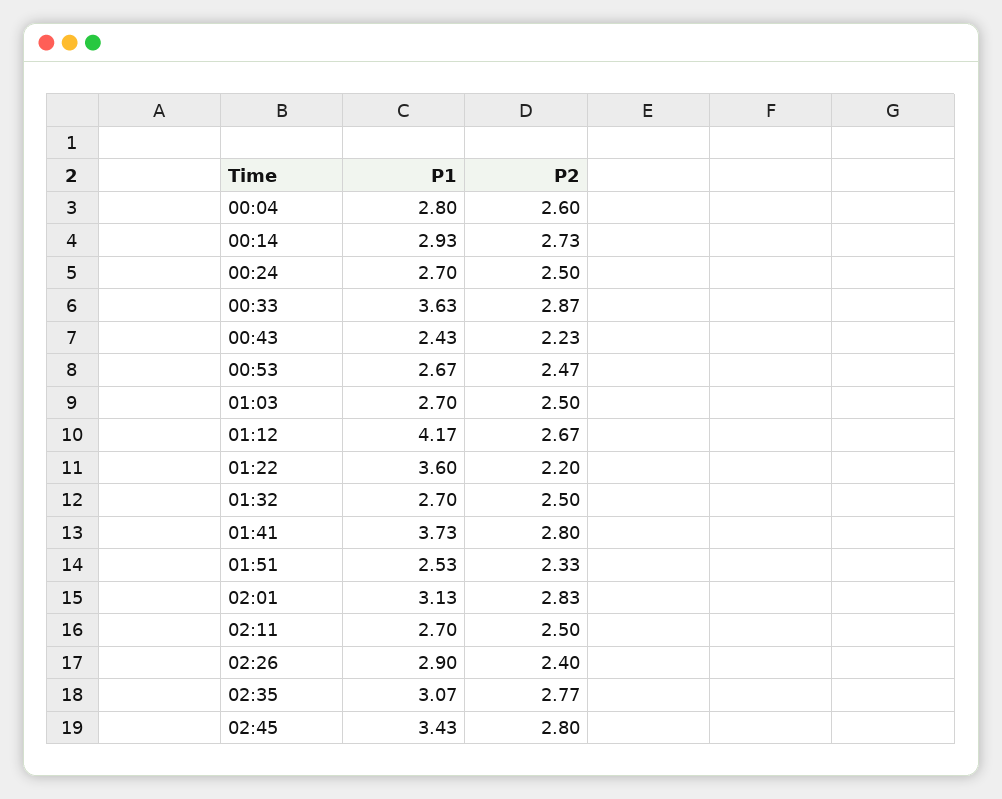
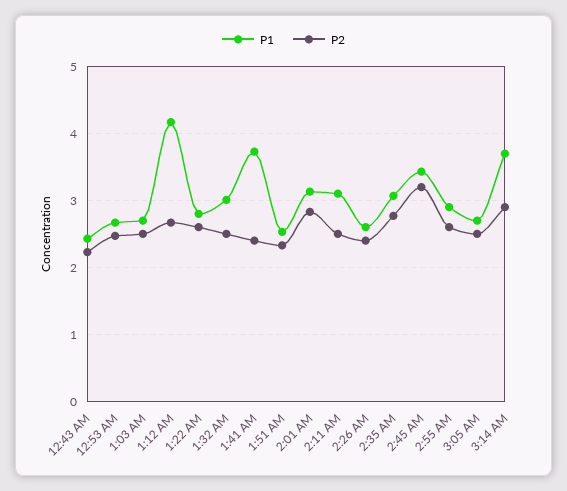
P1, 00:04: 2.8 -> none
P2, 00:04: 2.6 -> none
P1, 00:14: 2.93 -> none
P2, 00:14: 2.73 -> none
P1, 00:24: 2.7 -> none
P2, 00:24: 2.5 -> none
P1, 00:33: 3.63 -> none
P2, 00:33: 2.87 -> none
P1, 01:22: 3.6 -> 2.8
P2, 01:22: 2.2 -> 2.6
P1, 01:32: 2.7 -> 3
P2, 01:41: 2.8 -> 2.4
P1, 02:11: 2.7 -> 3.1
P1, 02:26: 2.9 -> 2.6
P2, 02:45: 2.8 -> 3.2
P1, 2:55 AM: none -> 2.9
P2, 2:55 AM: none -> 2.6
P1, 3:05 AM: none -> 2.7
P2, 3:05 AM: none -> 2.5
P1, 3:14 AM: none -> 3.7
P2, 3:14 AM: none -> 2.9

